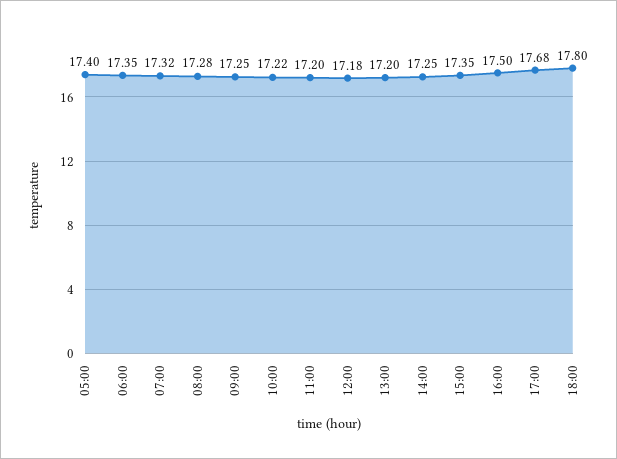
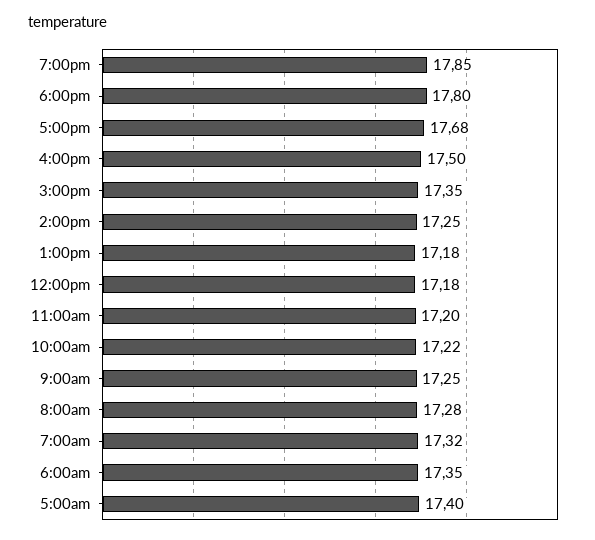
13:00: 17.2 -> 17.18
7:00pm: none -> 17.85

